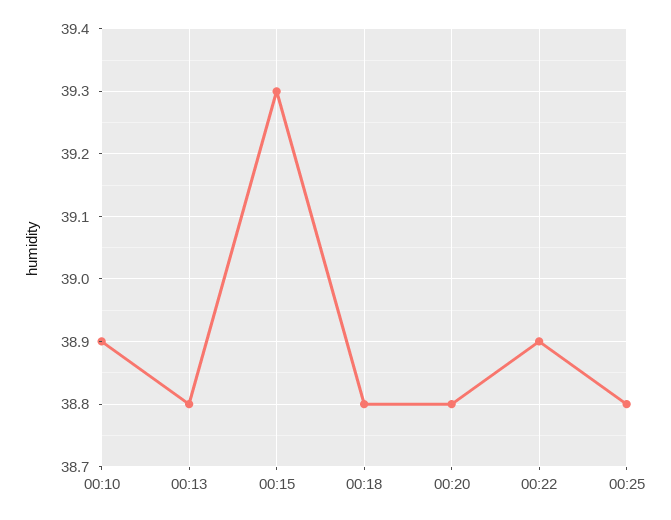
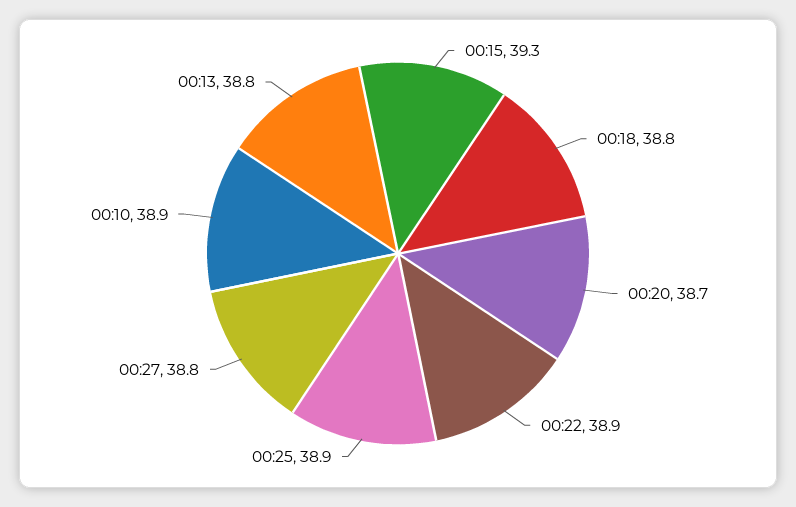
00:20: 38.8 -> 38.7
00:25: 38.8 -> 38.9
00:27: none -> 38.8

